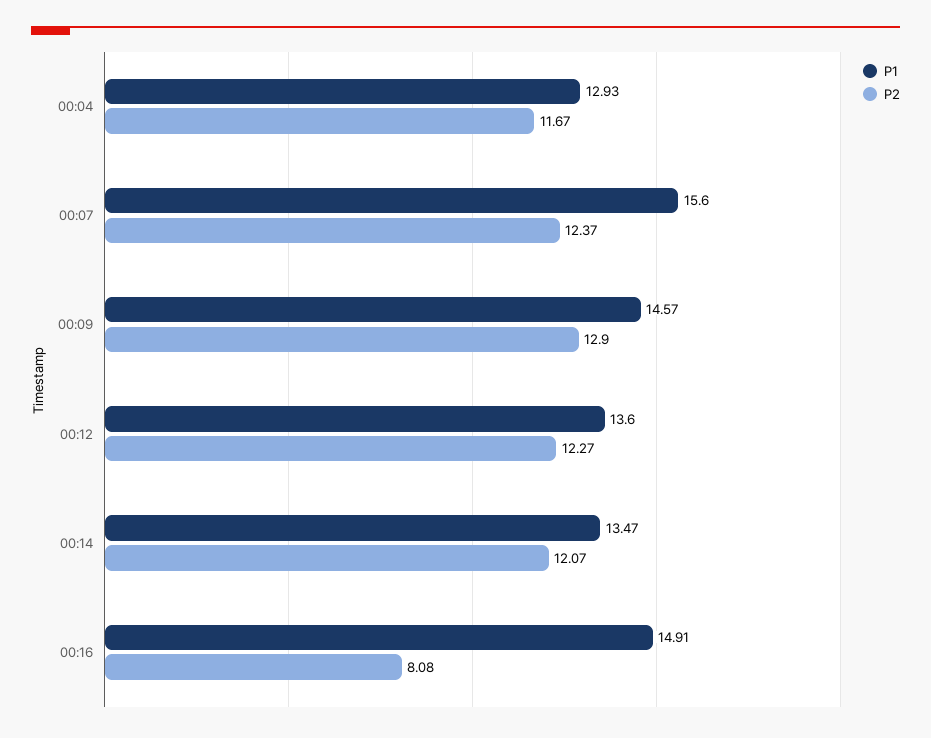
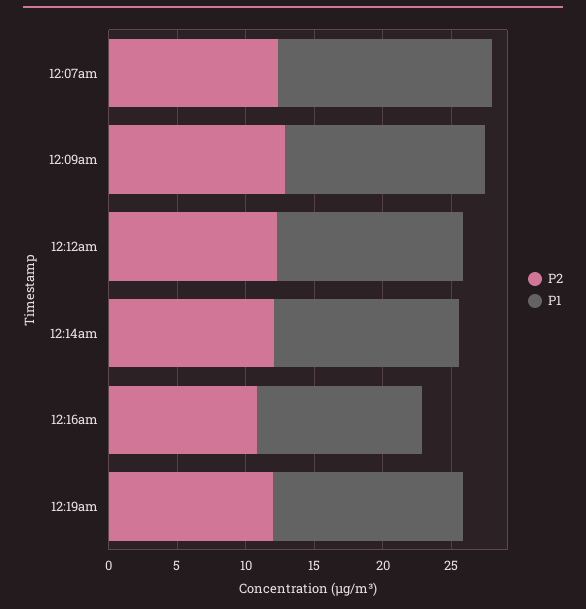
P1, 00:04: 12.93 -> none
P2, 00:04: 11.67 -> none
P1, 00:16: 14.91 -> 12
P2, 00:16: 8.08 -> 11
P2, 12:19am: none -> 12
P1, 12:19am: none -> 14

